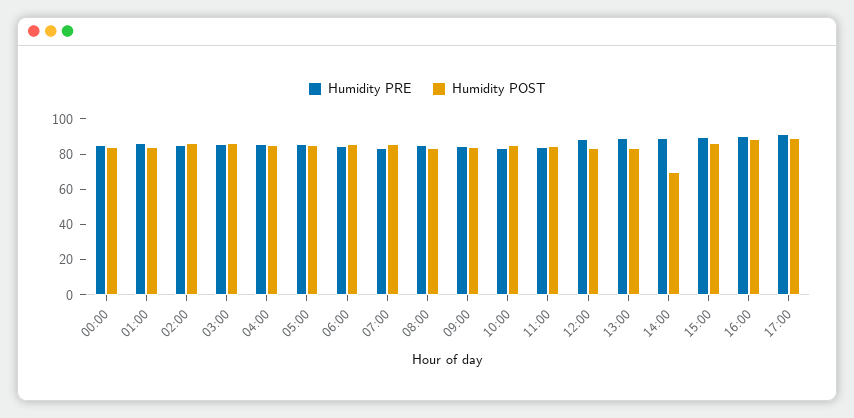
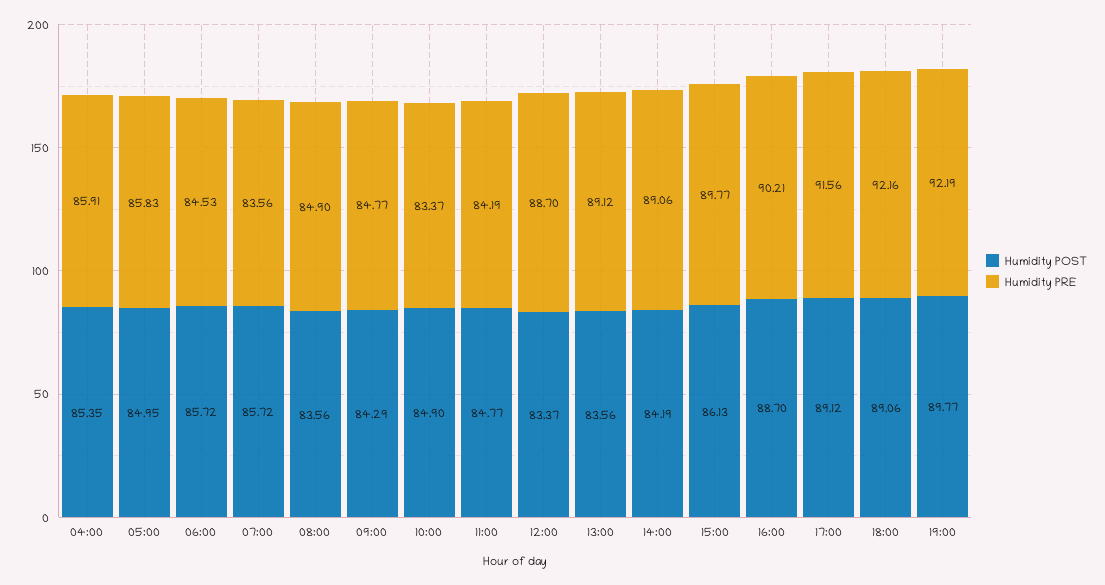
Humidity PRE, 00:00: 85 -> none
Humidity POST, 00:00: 85 -> none
Humidity PRE, 01:00: 85 -> none
Humidity POST, 01:00: 85 -> none
Humidity PRE, 02:00: 85 -> none
Humidity POST, 02:00: 85 -> none
Humidity PRE, 03:00: 85 -> none
Humidity POST, 03:00: 85 -> none
Humidity POST, 14:00: 70 -> 84.19
Humidity POST, 18:00: none -> 89.06
Humidity PRE, 18:00: none -> 92.16
Humidity POST, 19:00: none -> 89.77
Humidity PRE, 19:00: none -> 92.19

